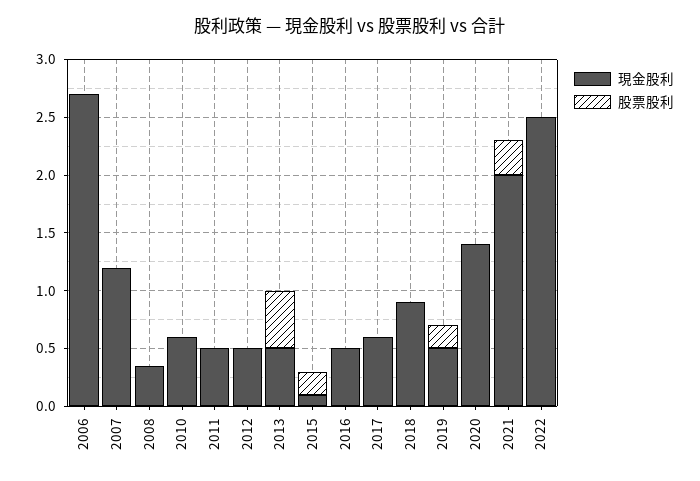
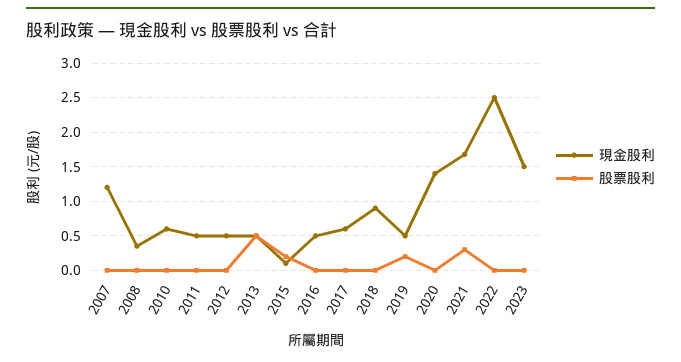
現金股利, 2006: 2.7 -> none
股票股利, 2006: 0 -> none
現金股利, 2021: 2 -> 1.7
現金股利, 2023: none -> 1.5
股票股利, 2023: none -> 0

